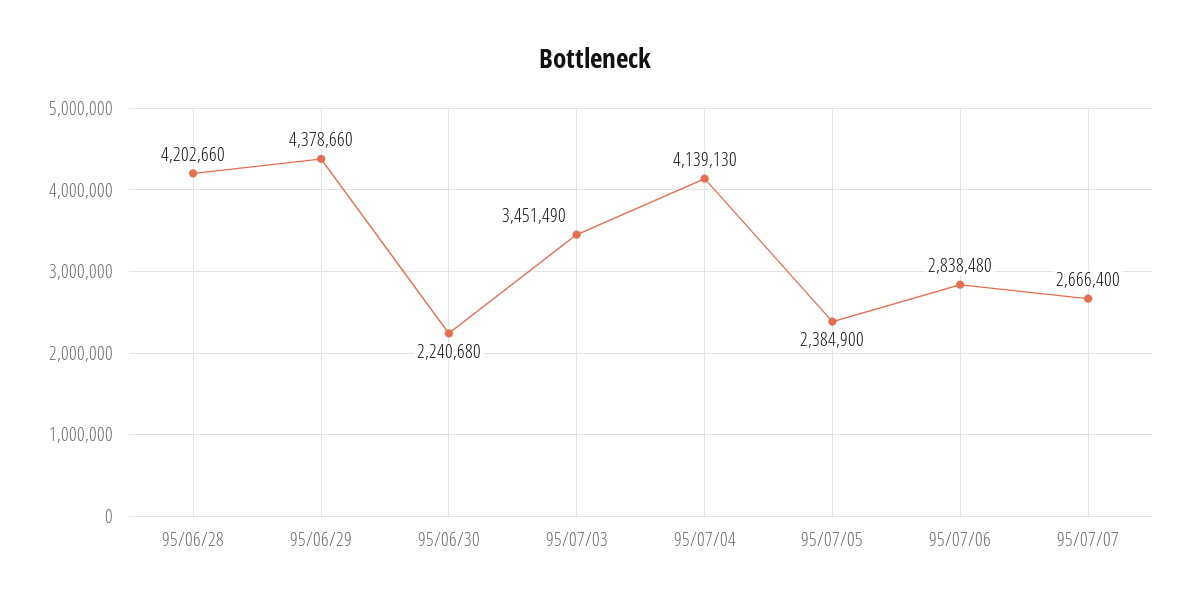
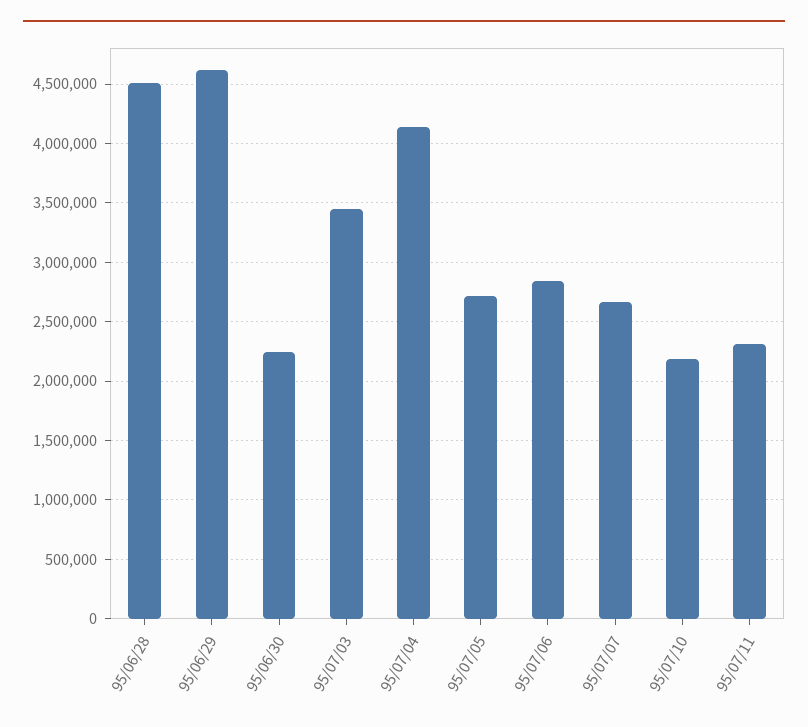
95/06/28: 4202660 -> 4500000
95/06/29: 4378660 -> 4600000
95/07/05: 2384900 -> 2700000
95/07/10: none -> 2200000
95/07/11: none -> 2300000

